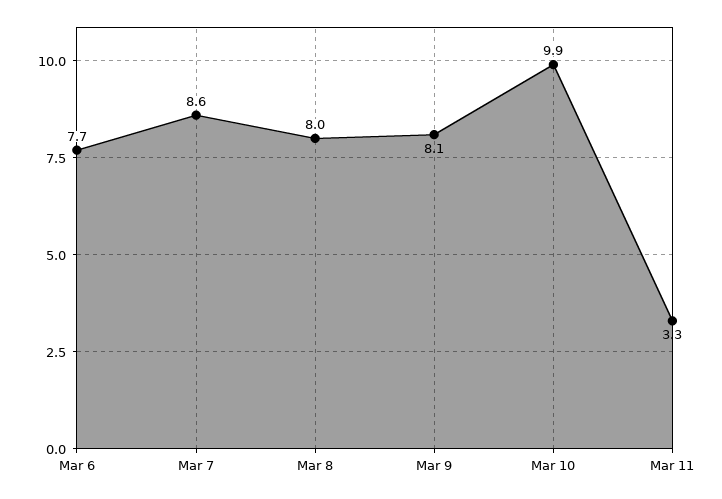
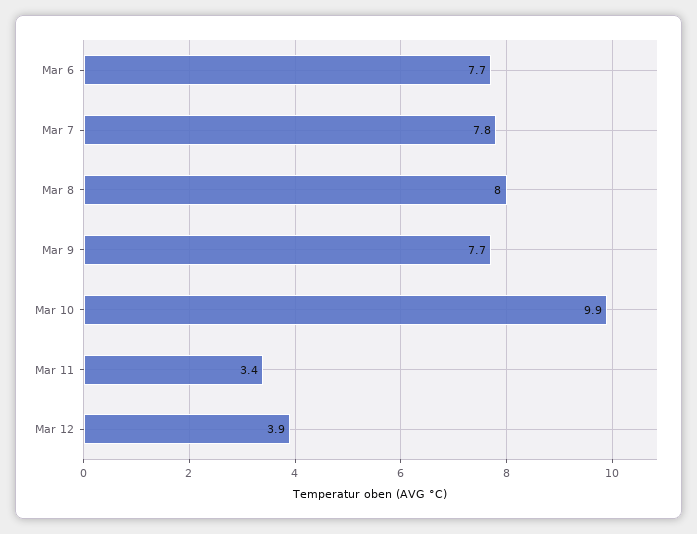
Mar 7: 8.6 -> 7.8
Mar 9: 8.1 -> 7.7
Mar 11: 3.3 -> 3.4
Mar 12: none -> 3.9

